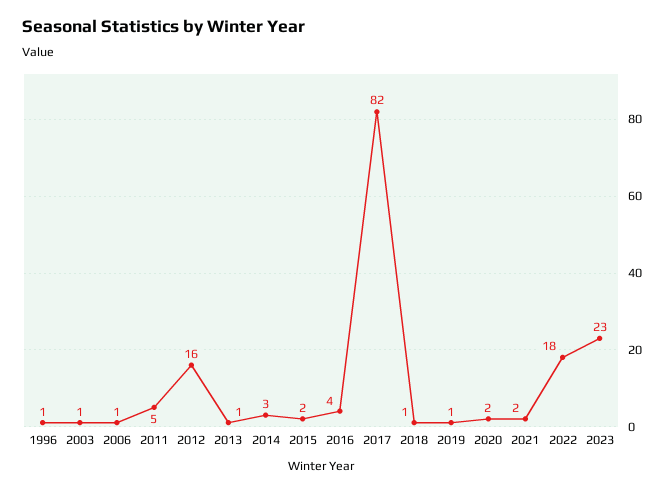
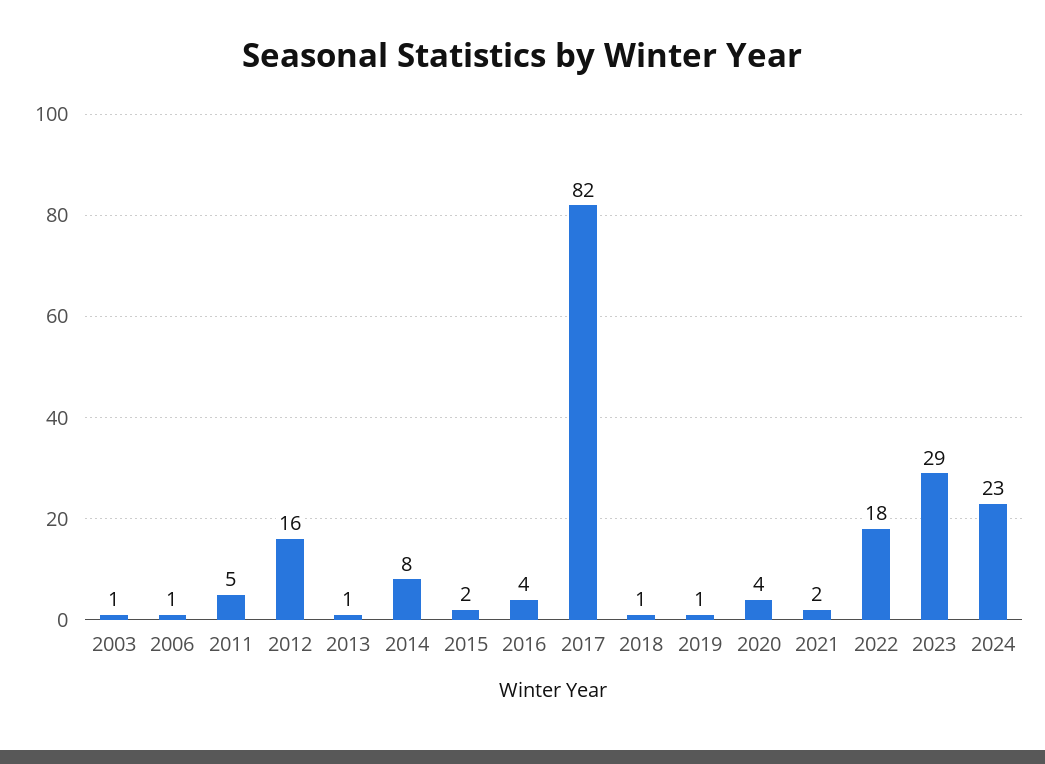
1996: 1 -> none
2014: 3 -> 8
2020: 2 -> 4
2023: 23 -> 29
2024: none -> 23

